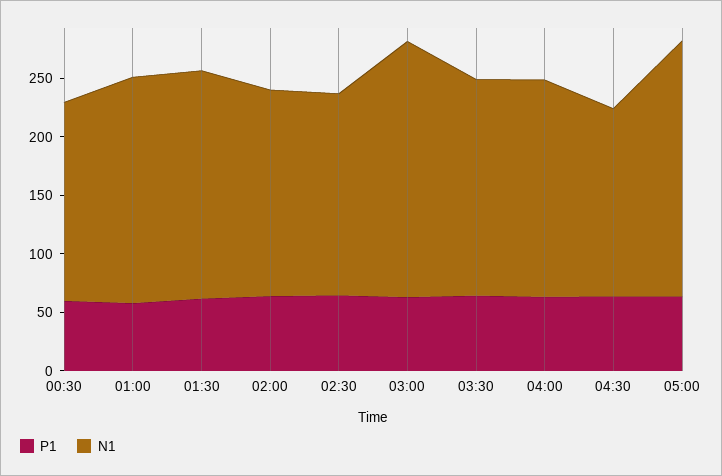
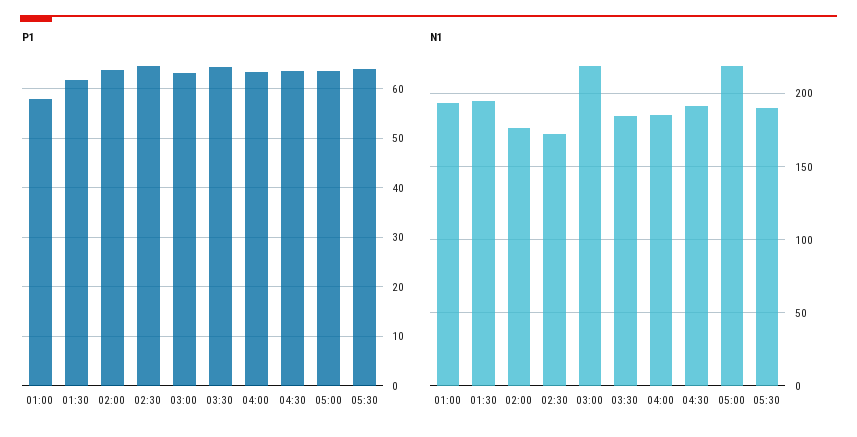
P1, 00:30: 60 -> none
N1, 00:30: 170 -> none
N1, 04:30: 160 -> 190
P1, 05:30: none -> 64
N1, 05:30: none -> 190

